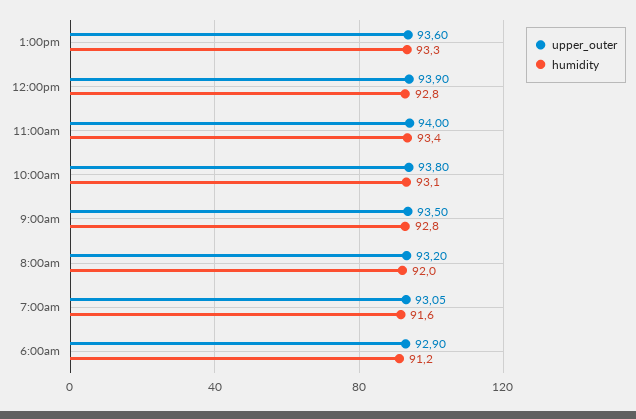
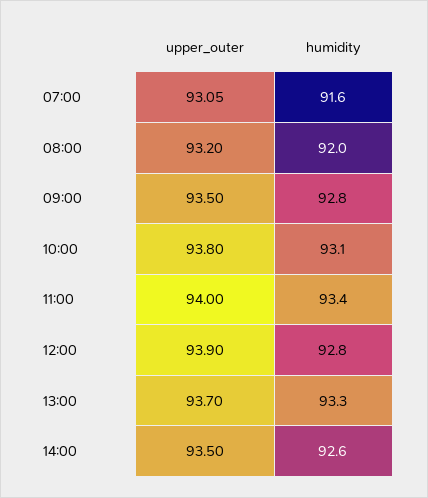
upper_outer, 1:00pm: 93.6 -> 93.7
upper_outer, 6:00am: 92.9 -> none
humidity, 6:00am: 91.2 -> none
upper_outer, 14:00: none -> 93.5
humidity, 14:00: none -> 92.6

